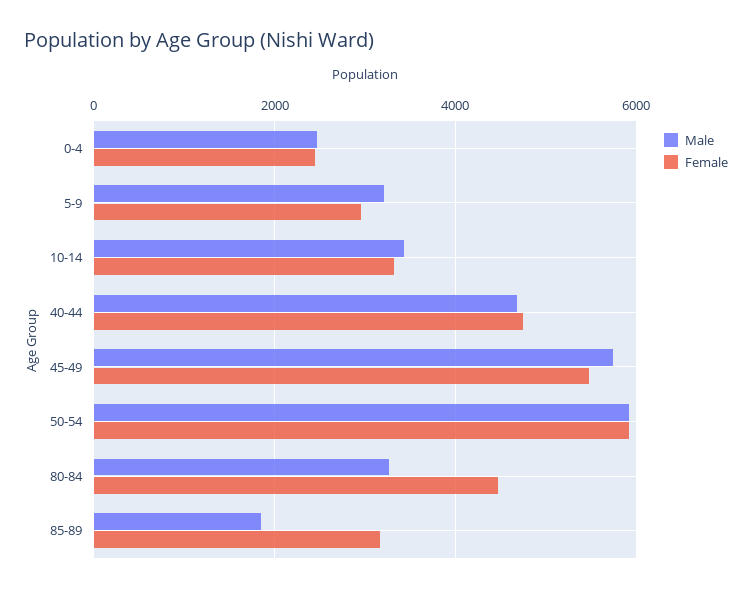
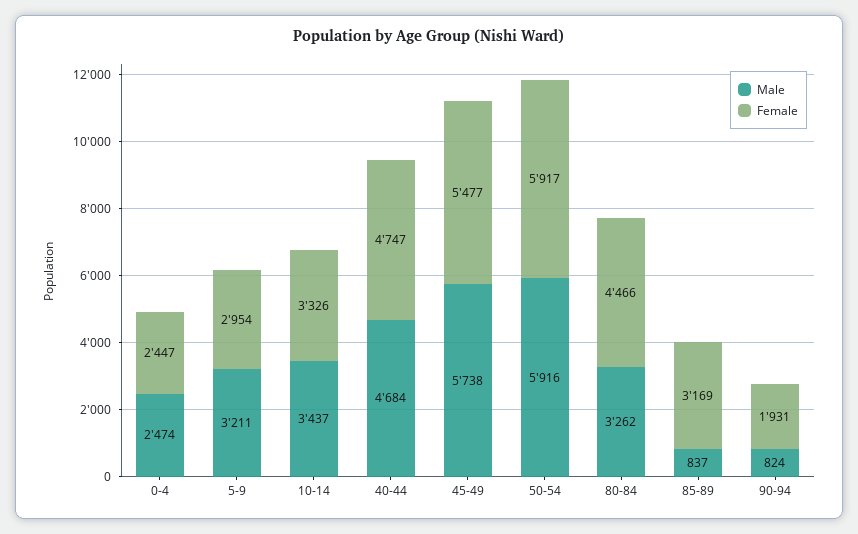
Male, 85-89: 1800 -> 837
Male, 90-94: none -> 824
Female, 90-94: none -> 1931

